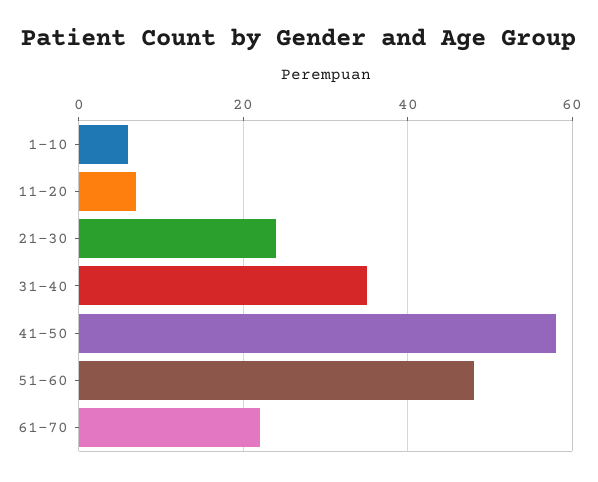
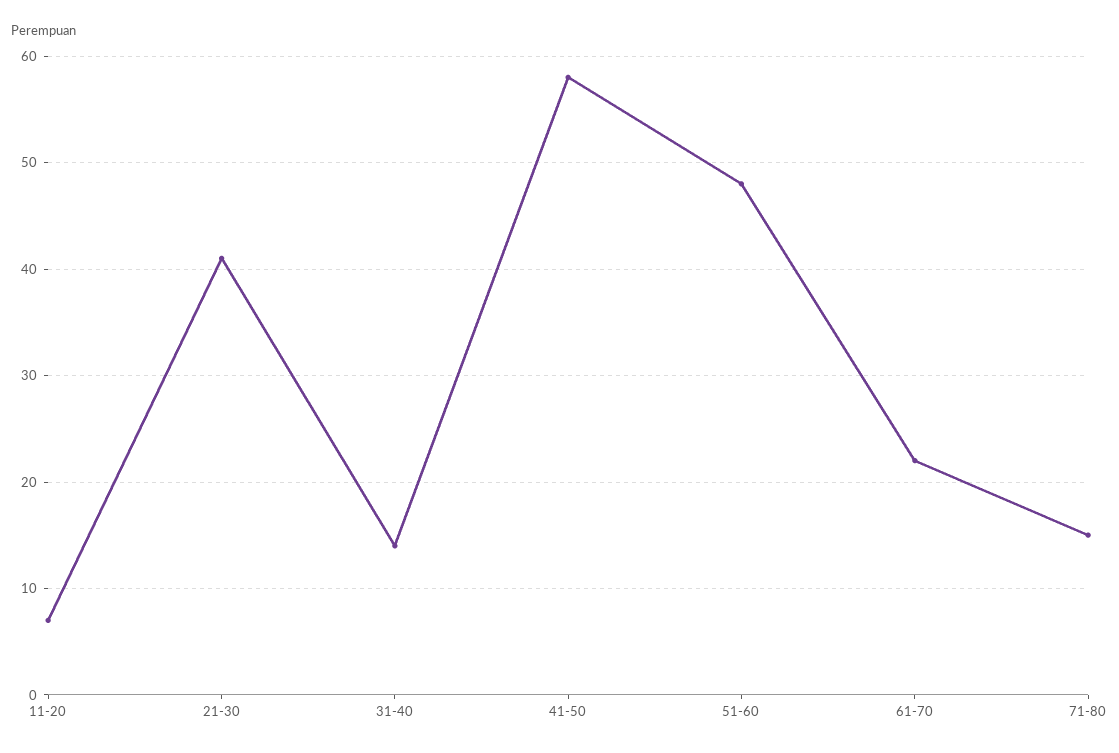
1-10: 5 -> none
21-30: 25 -> 41
31-40: 35 -> 14
71-80: none -> 15

